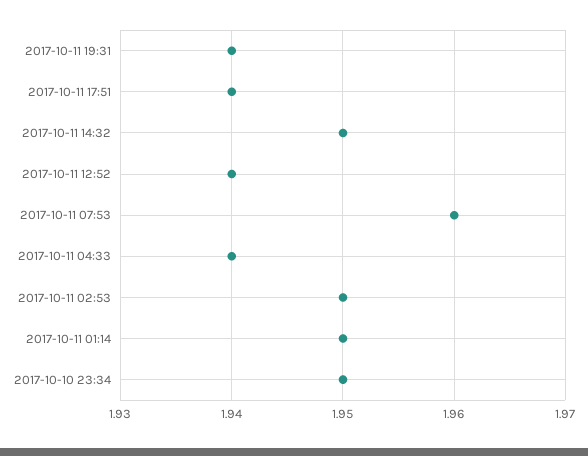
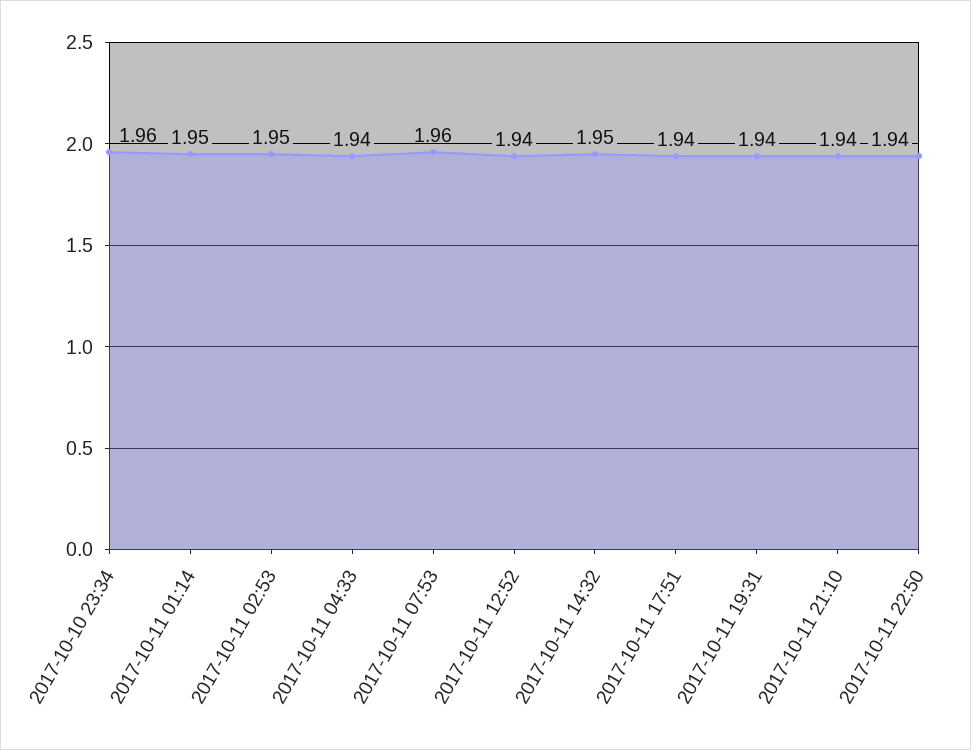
2017-10-10 23:34: 1.95 -> 1.96
2017-10-11 21:10: none -> 1.94
2017-10-11 22:50: none -> 1.94

